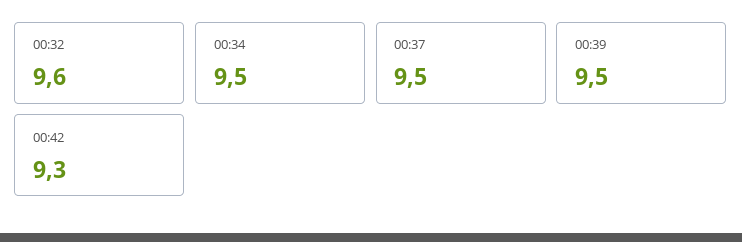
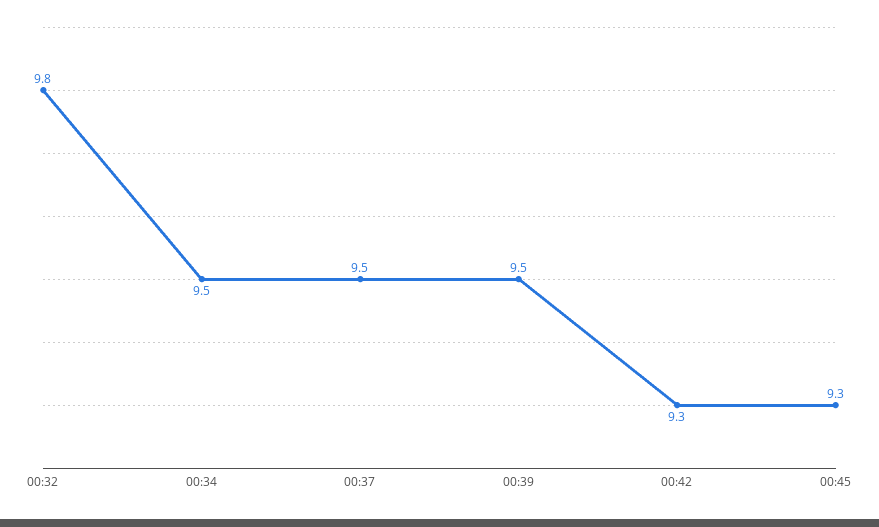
00:32: 9.6 -> 9.8
00:45: none -> 9.3

